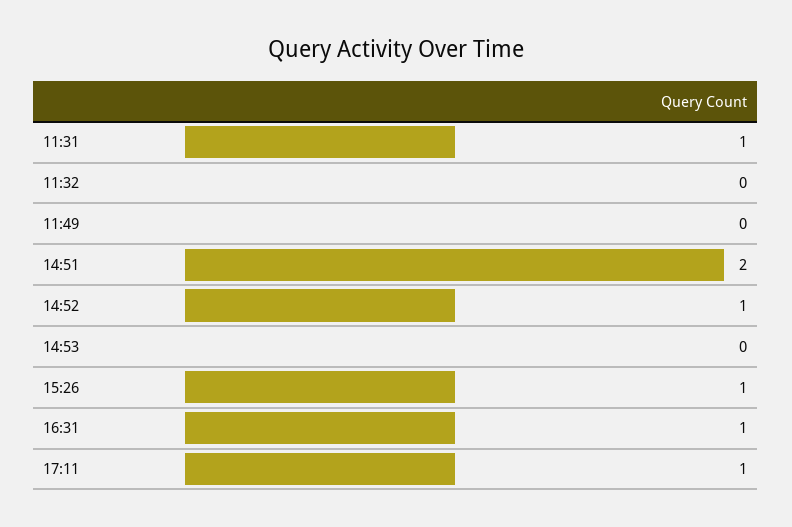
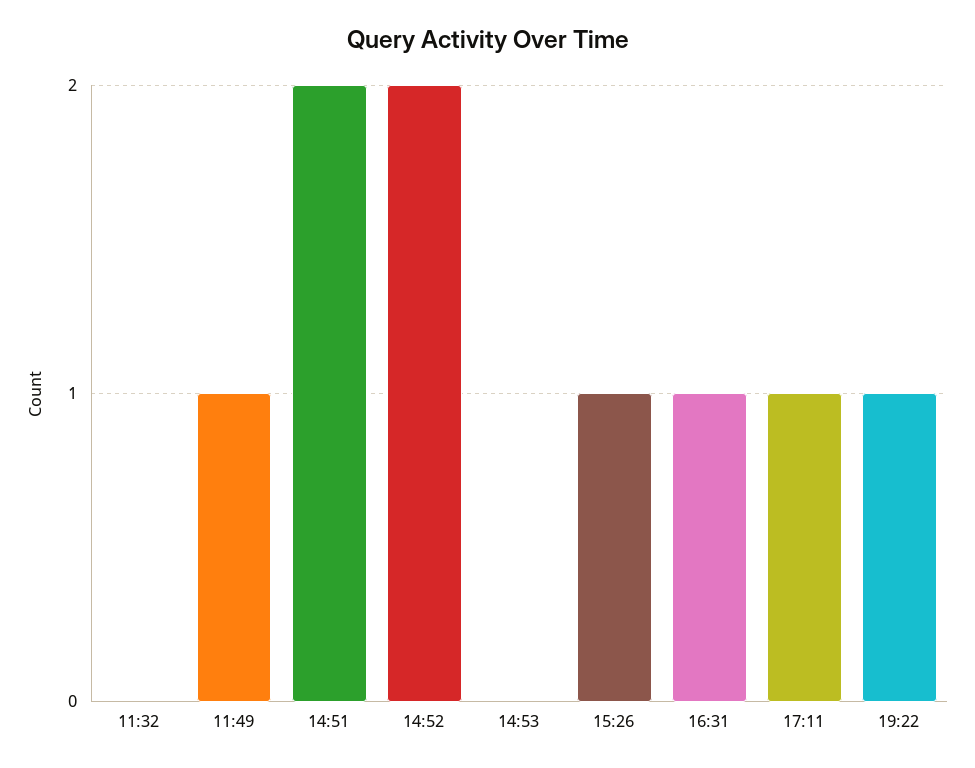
11:31: 1 -> none
11:49: 0 -> 1
14:52: 1 -> 2
19:22: none -> 1

